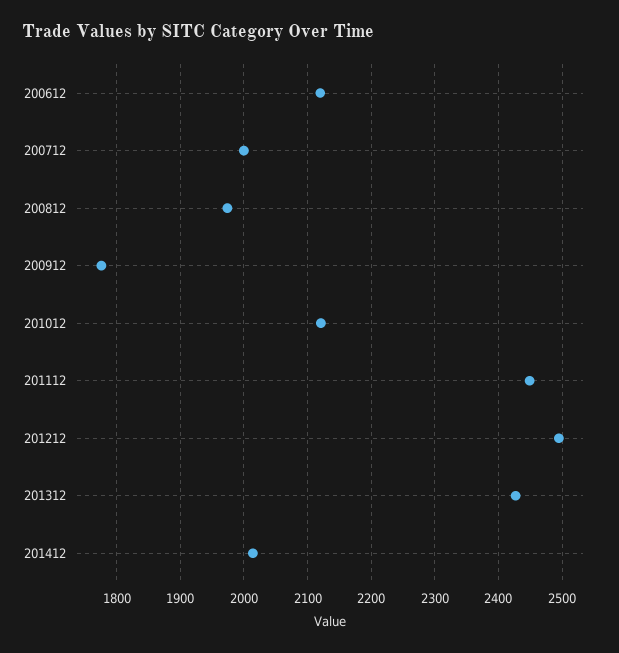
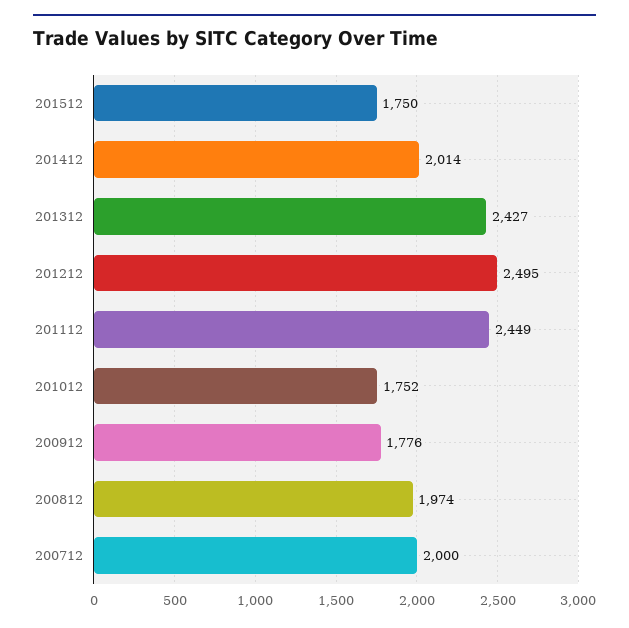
200612: 2120 -> none
201012: 2120 -> 1752
201512: none -> 1750

